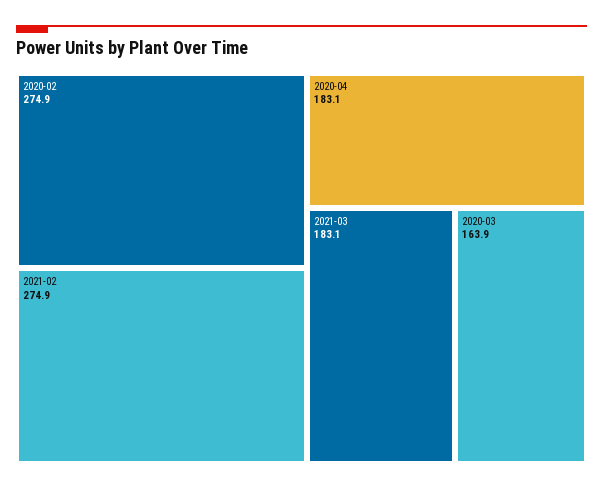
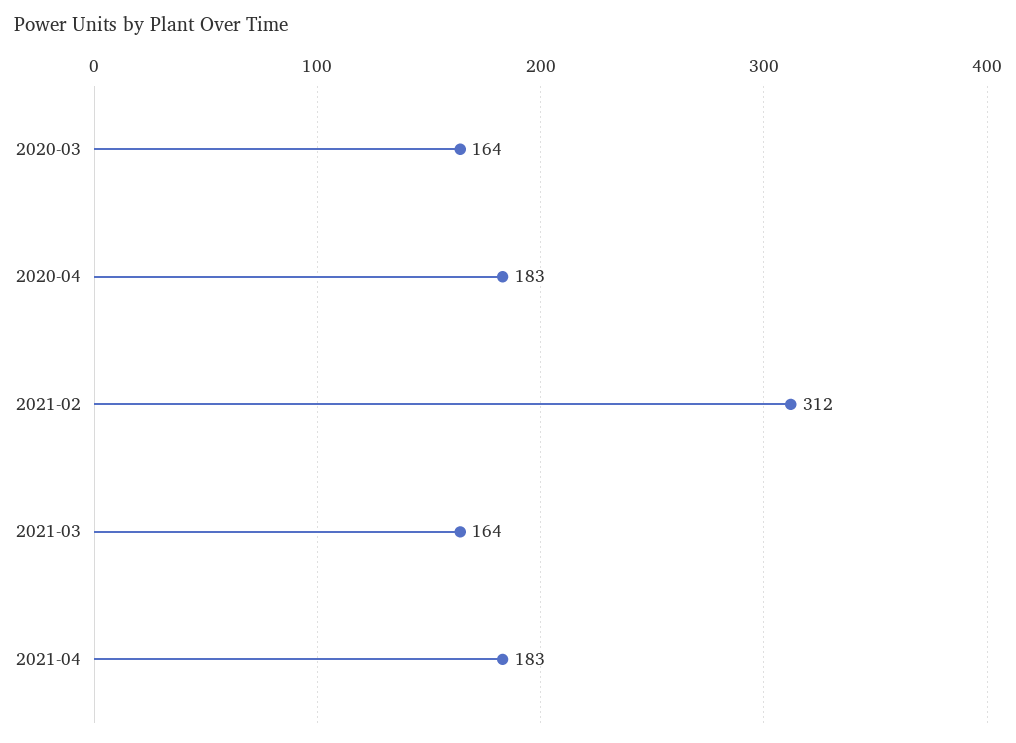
2020-02: 274.9 -> none
2021-02: 274.9 -> 312
2021-03: 183.1 -> 164
2021-04: none -> 183

